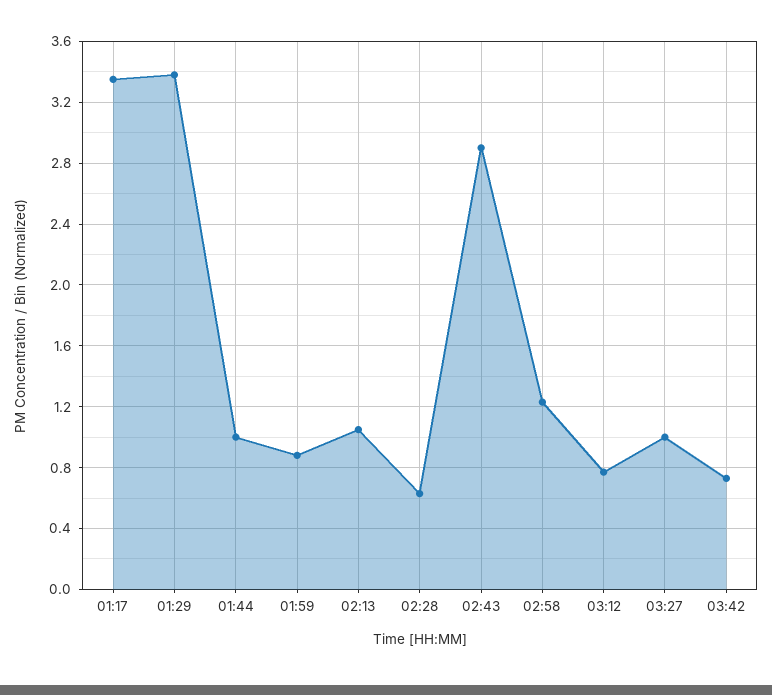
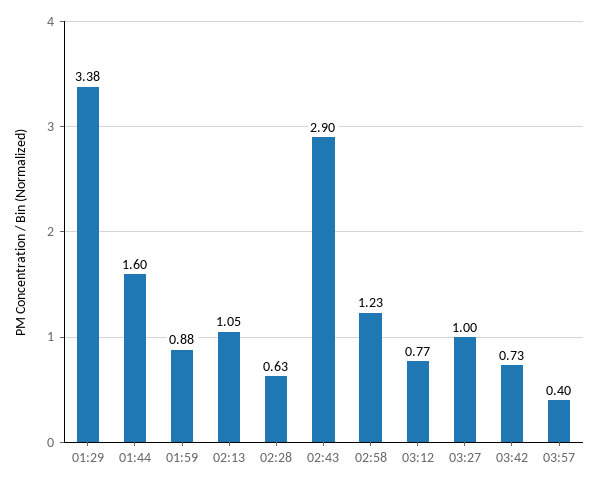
01:17: 3.35 -> none
01:44: 1 -> 1.6
03:57: none -> 0.4

